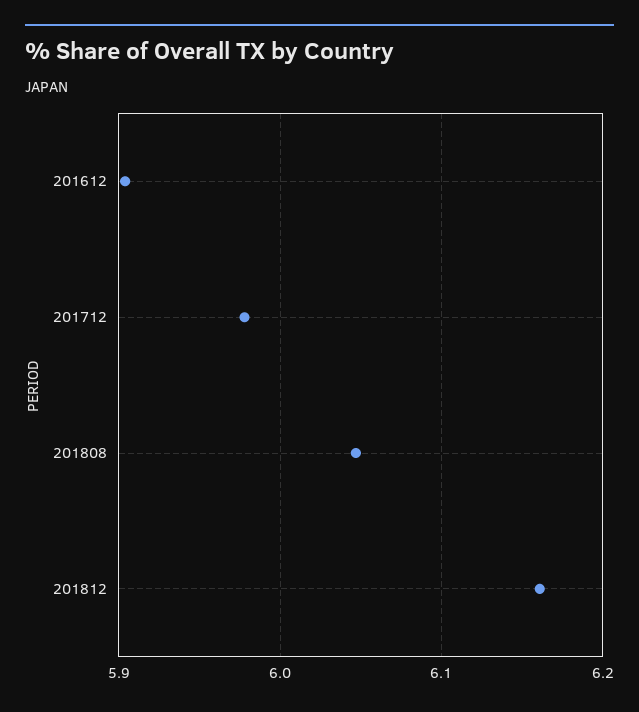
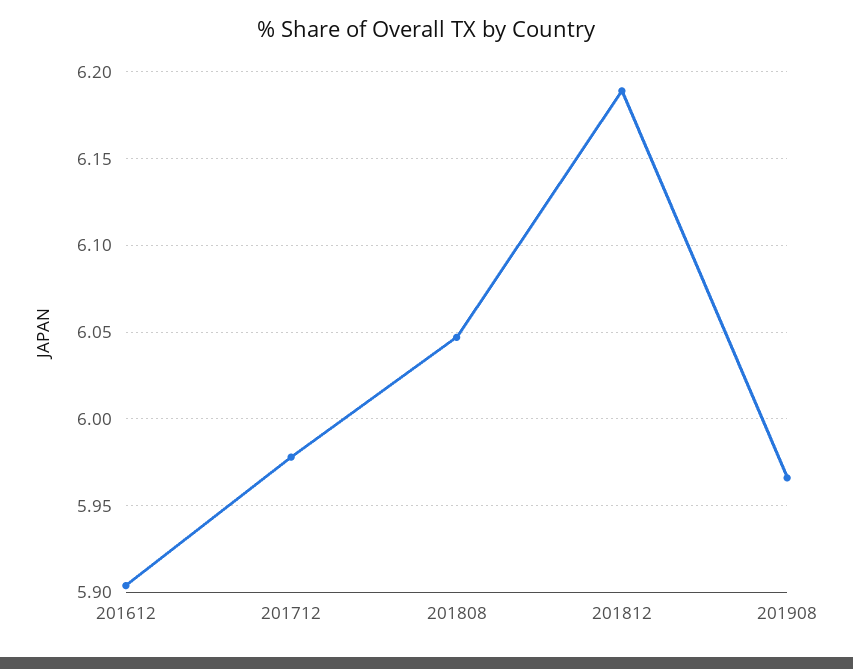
201812: 6.16 -> 6.19
201908: none -> 5.965

